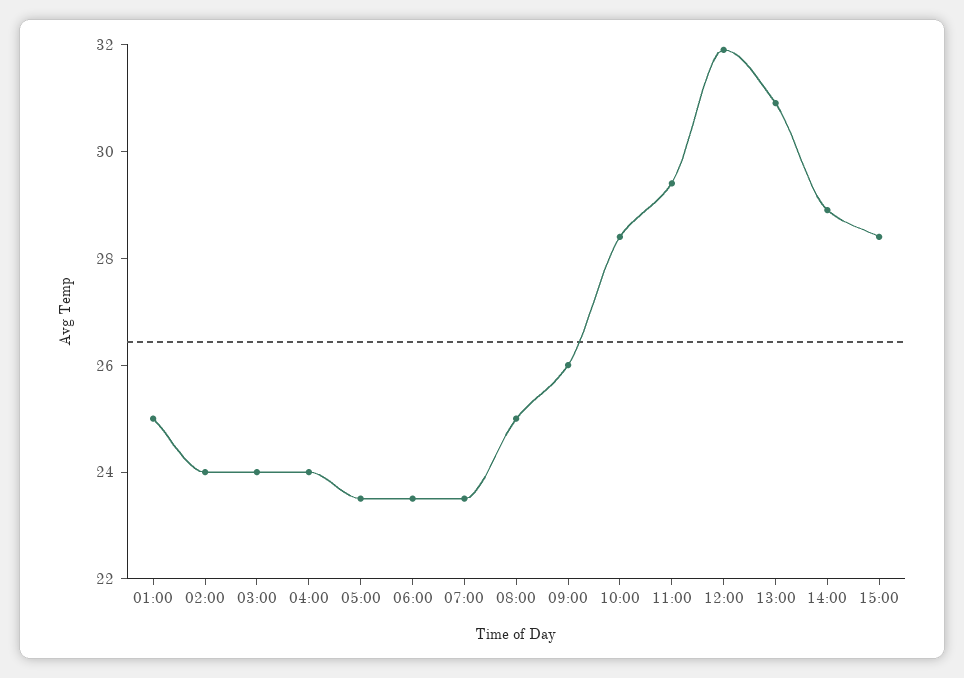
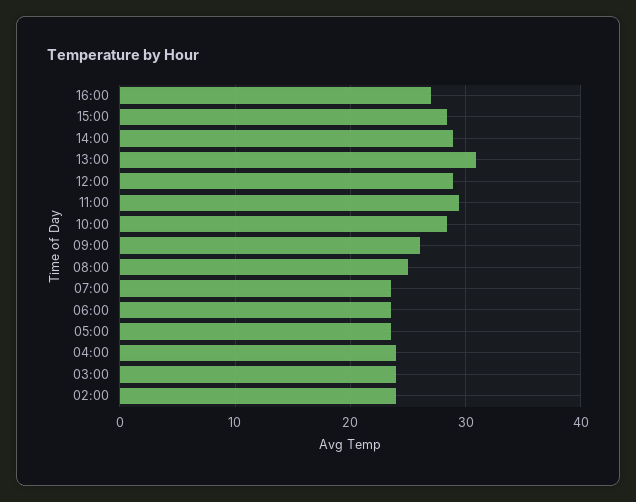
01:00: 25 -> none
12:00: 32 -> 29
16:00: none -> 27

